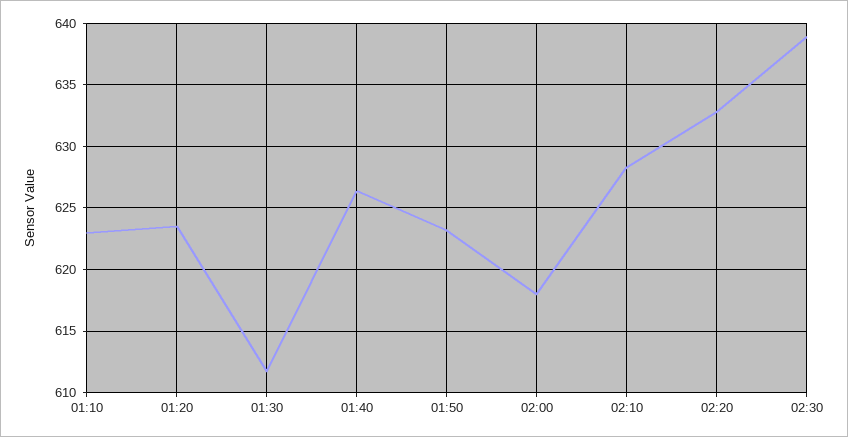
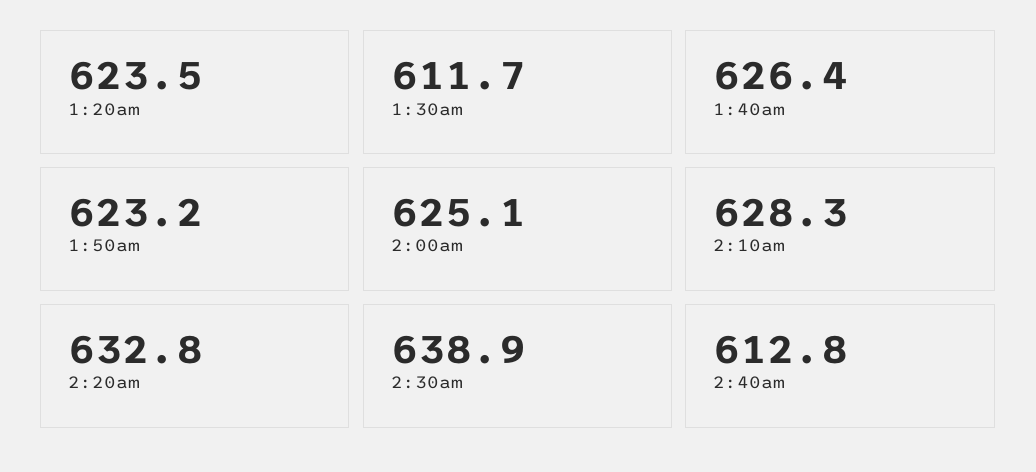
01:10: 623 -> none
02:00: 618 -> 625.1
2:40am: none -> 612.8

